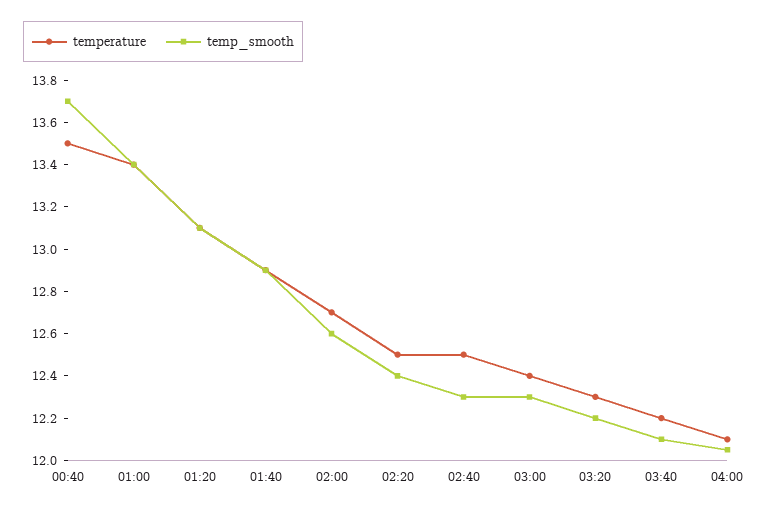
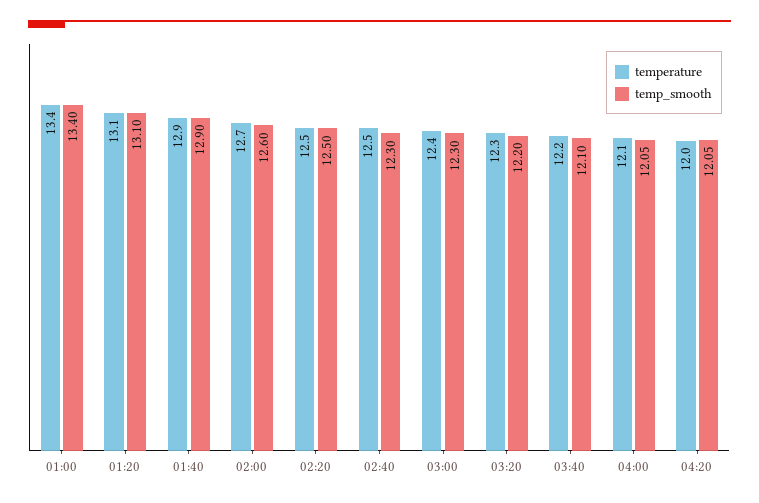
temperature, 00:40: 13.5 -> none
temp_smooth, 00:40: 13.7 -> none
temp_smooth, 02:20: 12.4 -> 12.5
temperature, 04:20: none -> 12
temp_smooth, 04:20: none -> 12.05

